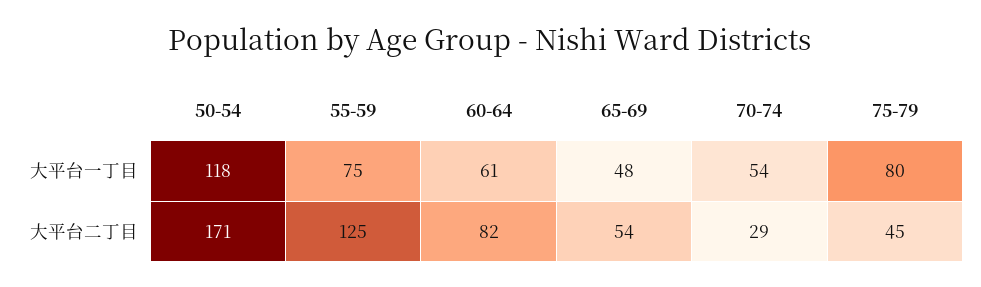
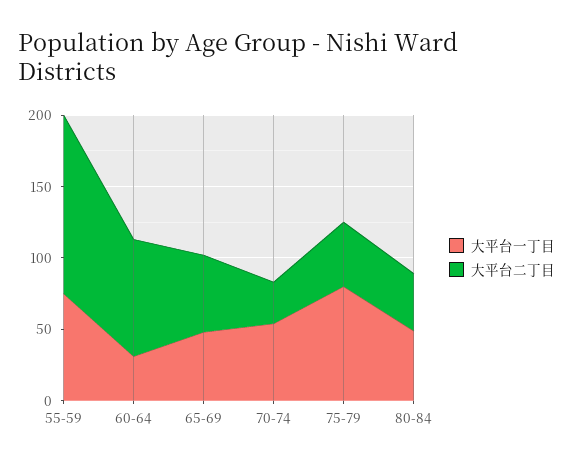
大平台一丁目, 50-54: 118 -> none
大平台一丁目, 60-64: 61 -> 30
大平台二丁目, 50-54: 171 -> none
大平台一丁目, 80-84: none -> 50
大平台二丁目, 80-84: none -> 40

